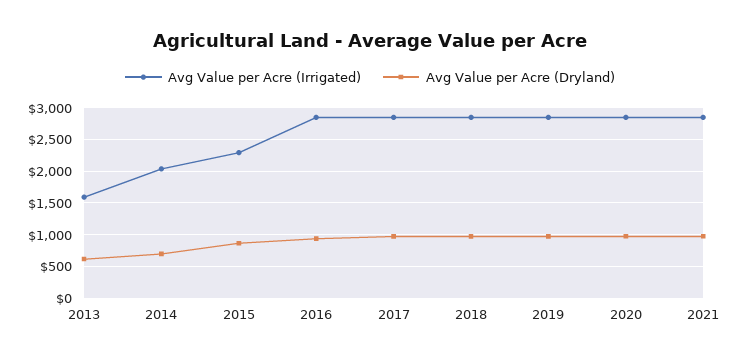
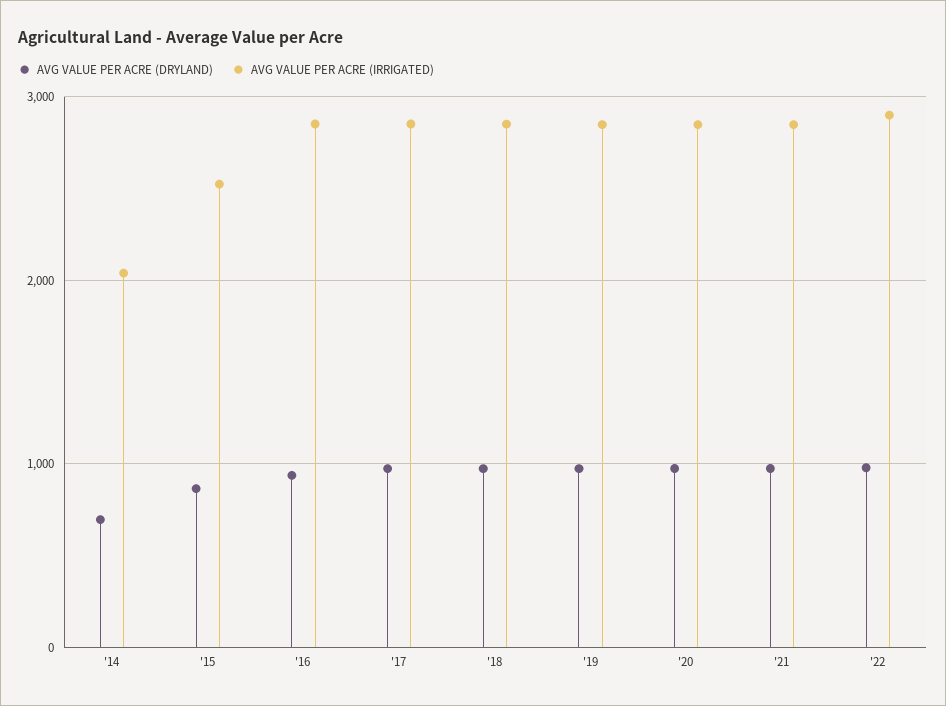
Avg Value per Acre (Irrigated), 2013: 1600 -> none
Avg Value per Acre (Dryland), 2013: 600 -> none
Avg Value per Acre (Irrigated), 2015: 2300 -> 2500
Avg Value per Acre (Dryland), '22: none -> 1000
Avg Value per Acre (Irrigated), '22: none -> 2900

